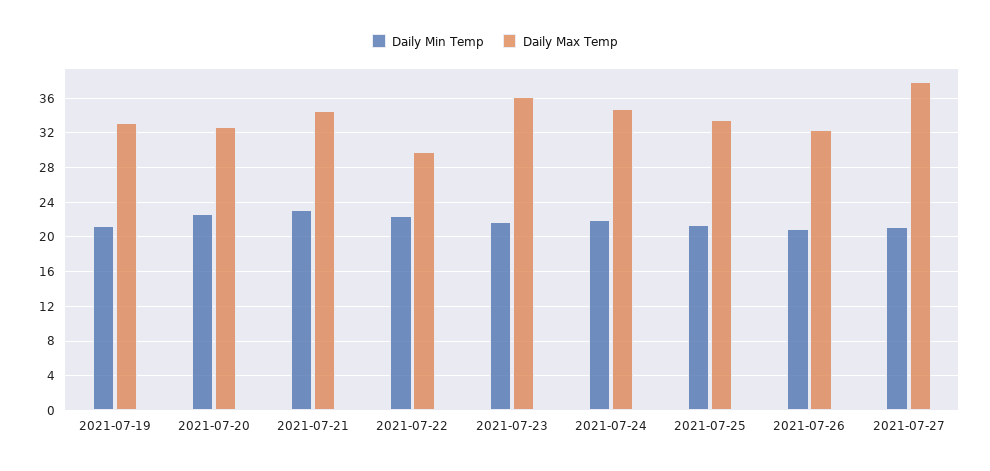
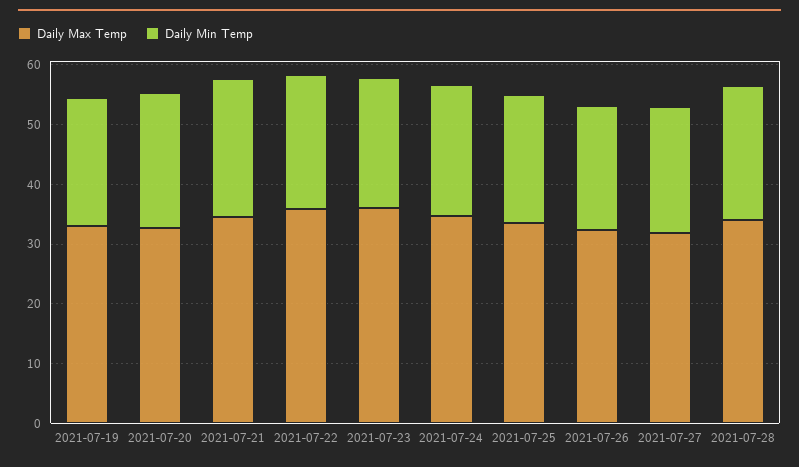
Daily Max Temp, 2021-07-22: 30 -> 36
Daily Max Temp, 2021-07-27: 38 -> 32
Daily Max Temp, 2021-07-28: none -> 34
Daily Min Temp, 2021-07-28: none -> 22

